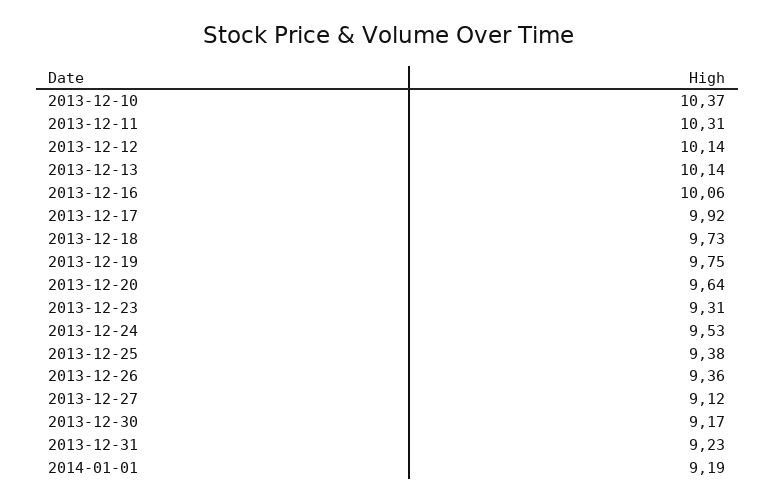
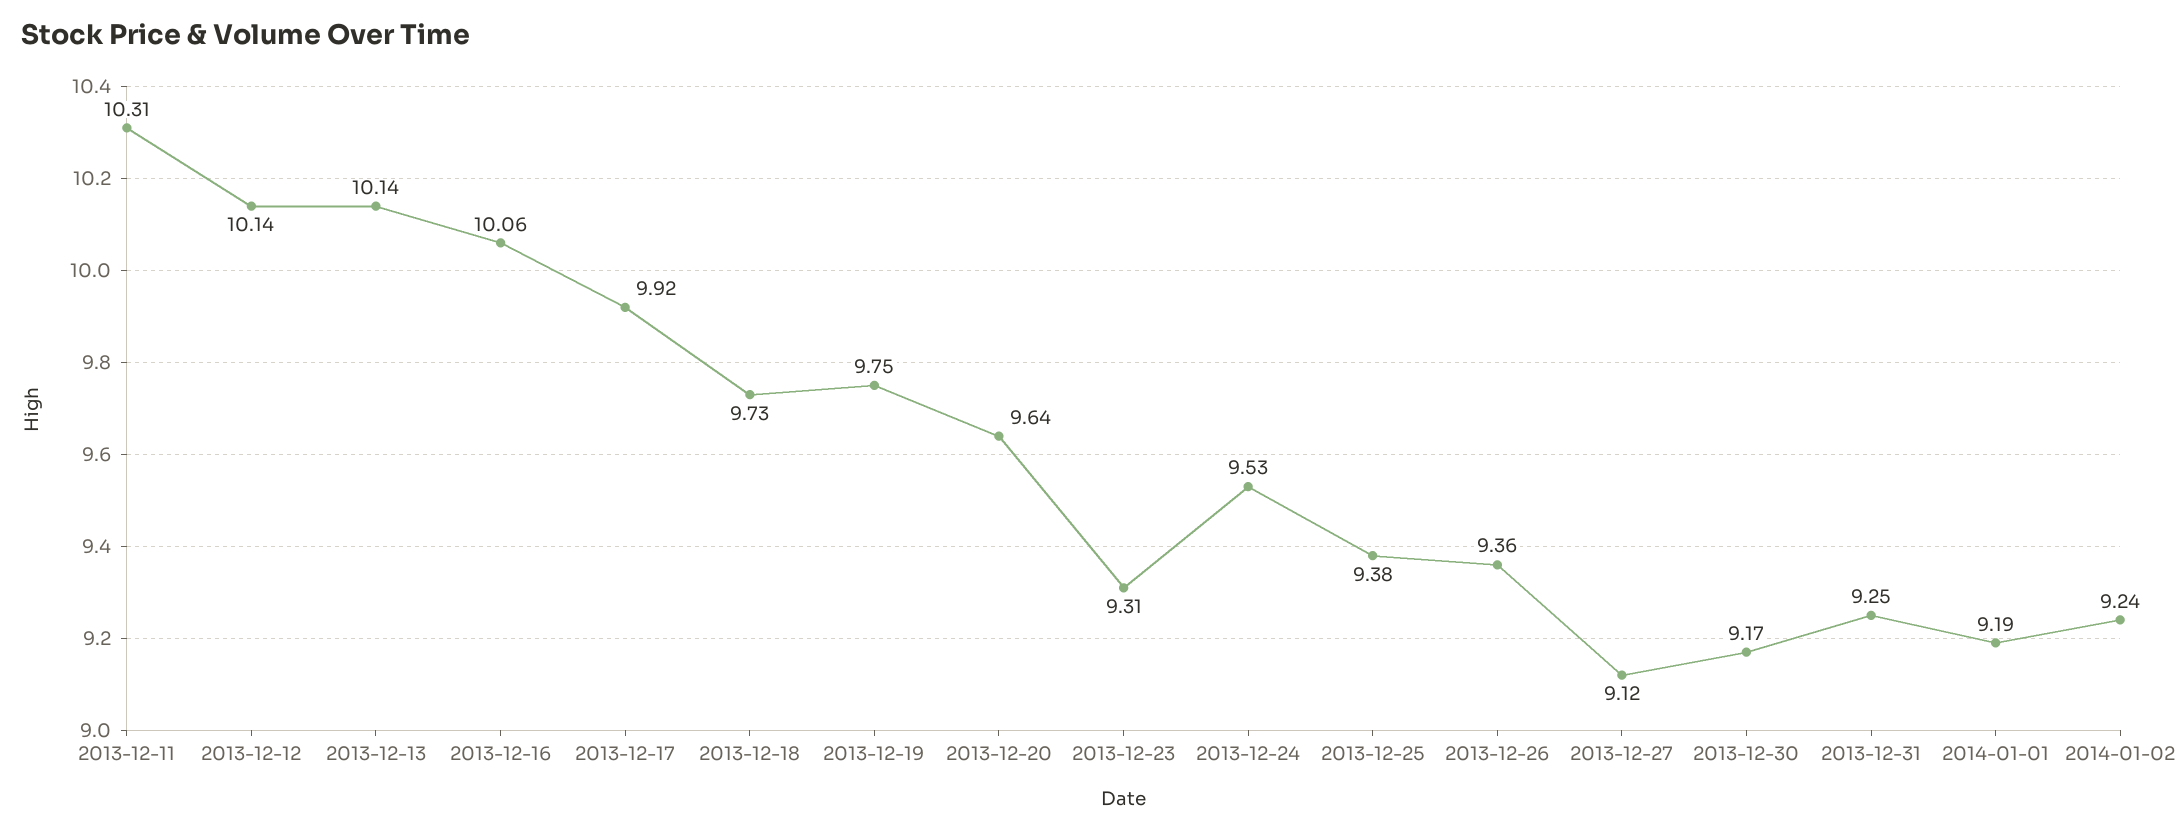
2013-12-10: 10.37 -> none
2013-12-31: 9.23 -> 9.25
2014-01-02: none -> 9.24

